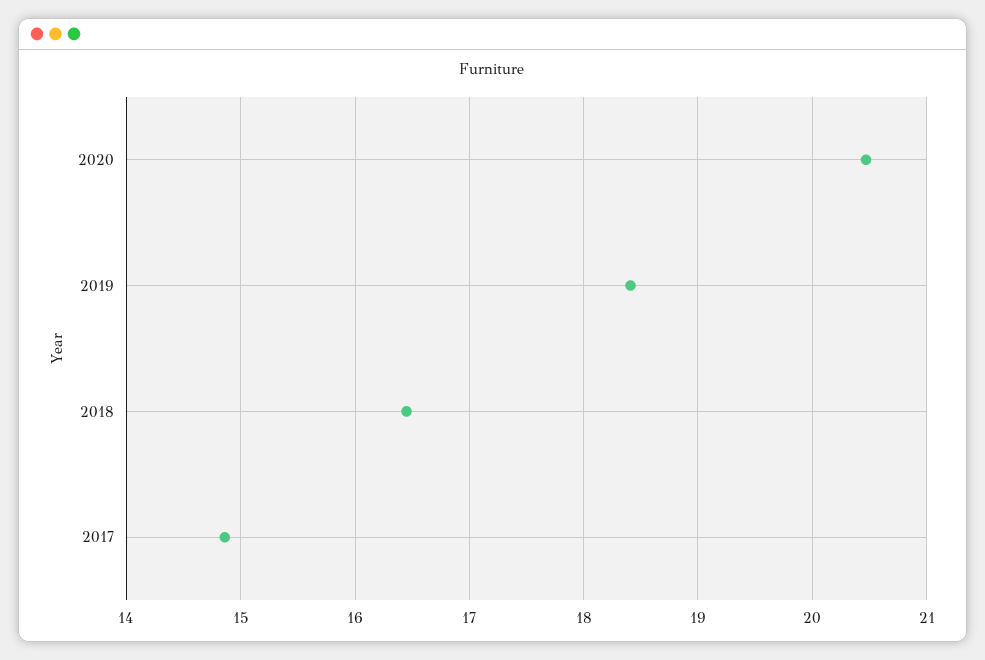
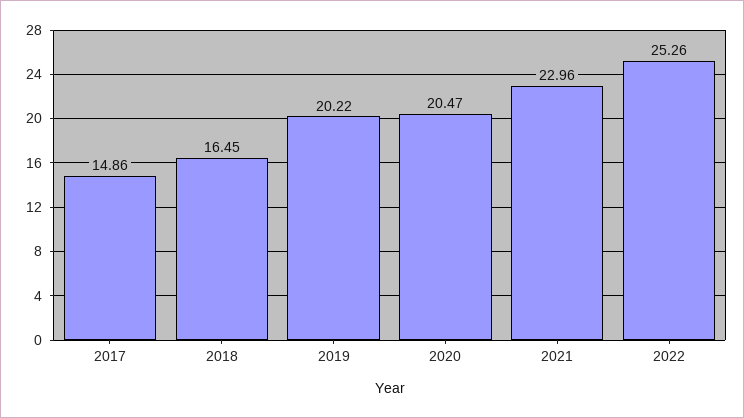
2019: 18.4 -> 20.22
2021: none -> 22.96
2022: none -> 25.26

